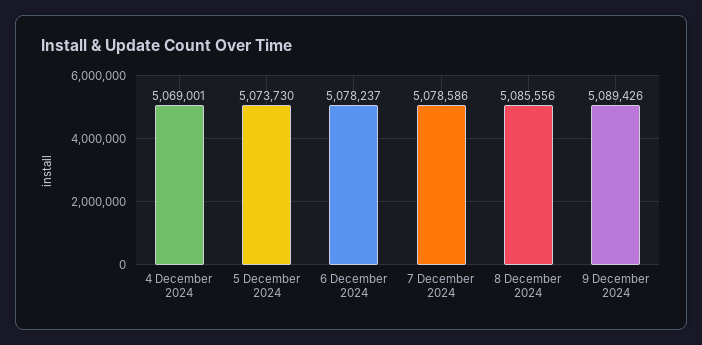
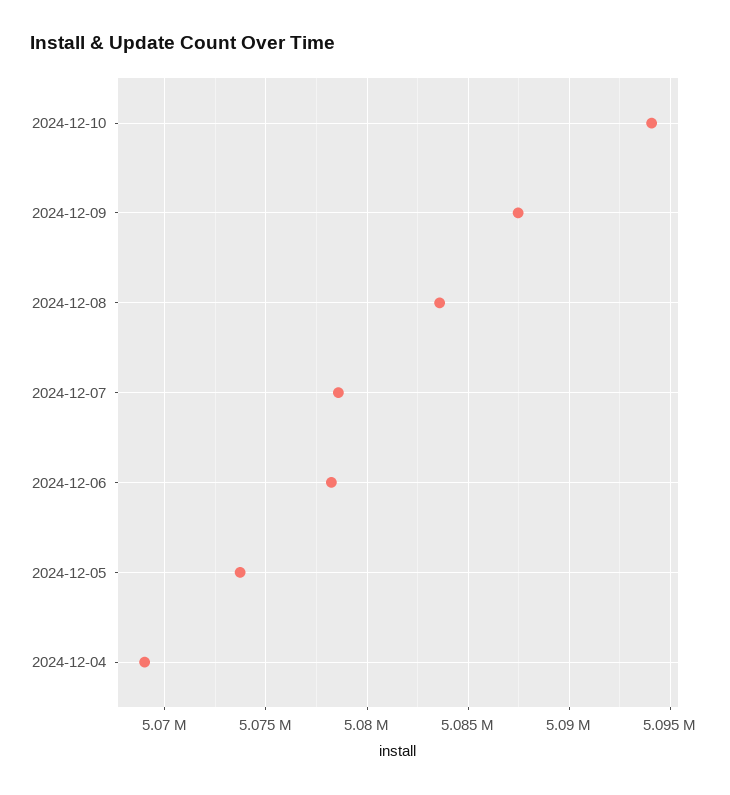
8 December 2024: 5085556 -> 5083500
9 December 2024: 5089426 -> 5087500
2024-12-10: none -> 5094000

